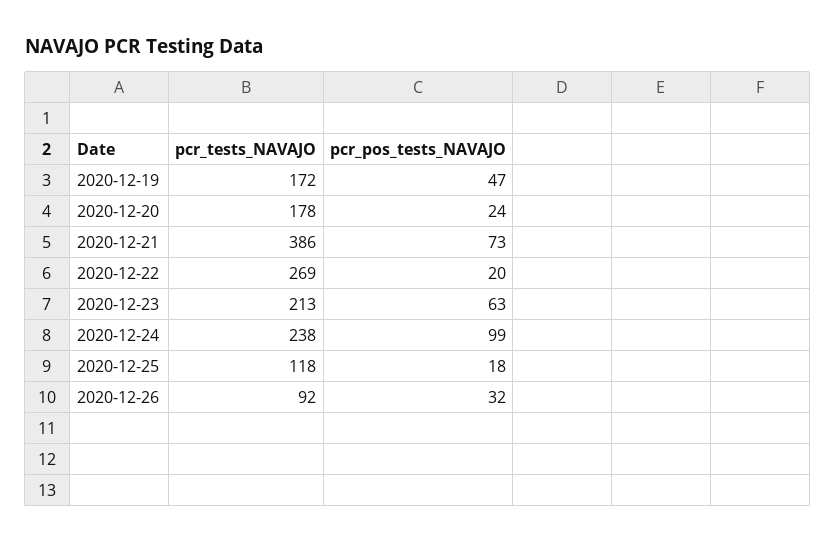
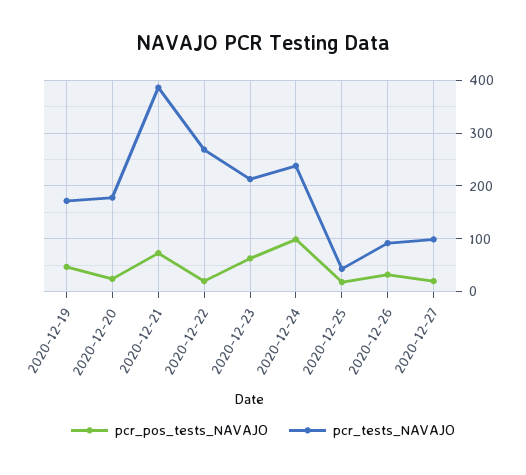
pcr_tests_NAVAJO, 2020-12-25: 118 -> 40
pcr_pos_tests_NAVAJO, 2020-12-27: none -> 20
pcr_tests_NAVAJO, 2020-12-27: none -> 100

